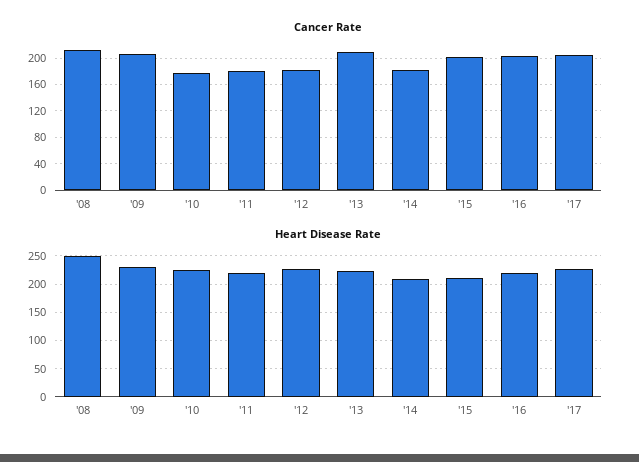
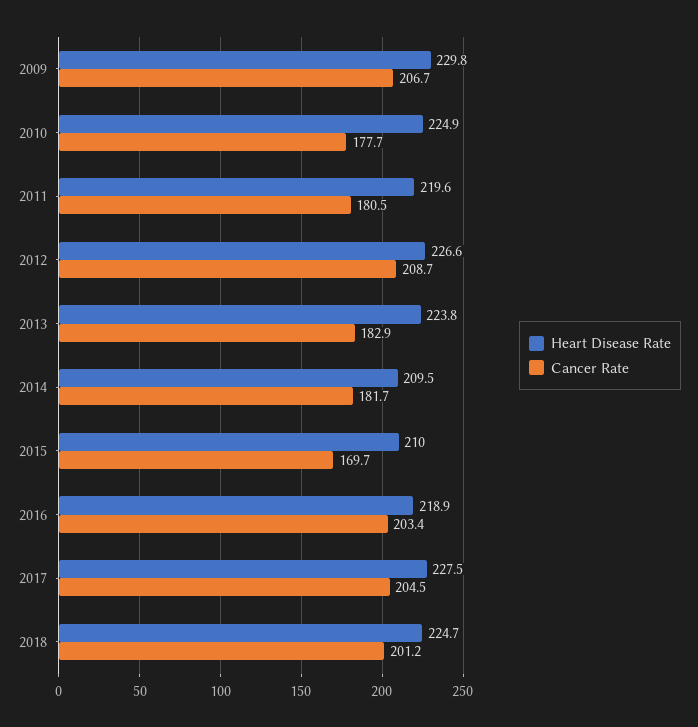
Cancer Rate, '08: 210 -> none
Cancer Rate, '12: 180 -> 208.7
Cancer Rate, '13: 210 -> 182.9
Cancer Rate, '15: 200 -> 169.7
Heart Disease Rate, '08: 250 -> none
Heart Disease Rate, 2018: none -> 224.7
Cancer Rate, 2018: none -> 201.2

